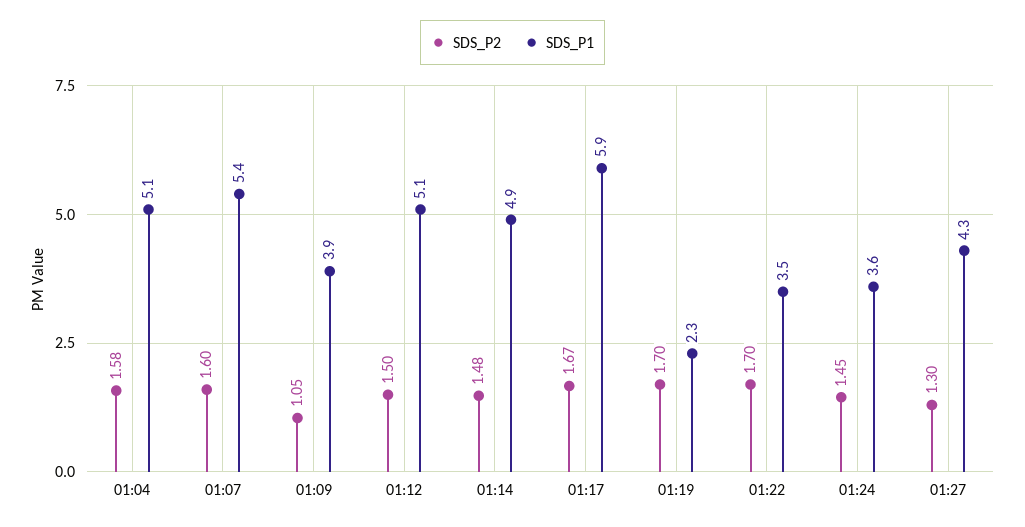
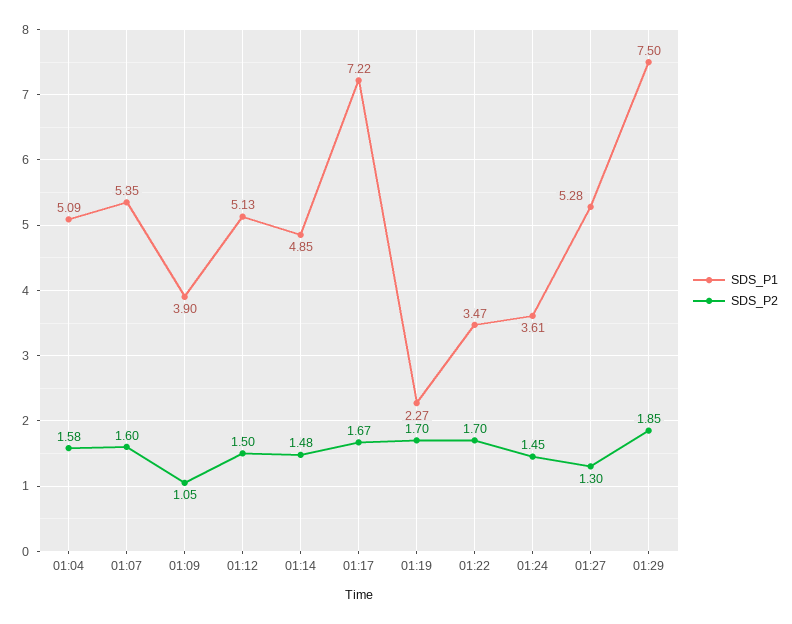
SDS_P1, 01:17: 5.9 -> 7.22
SDS_P1, 01:27: 4.3 -> 5.28
SDS_P1, 01:29: none -> 7.5
SDS_P2, 01:29: none -> 1.85

